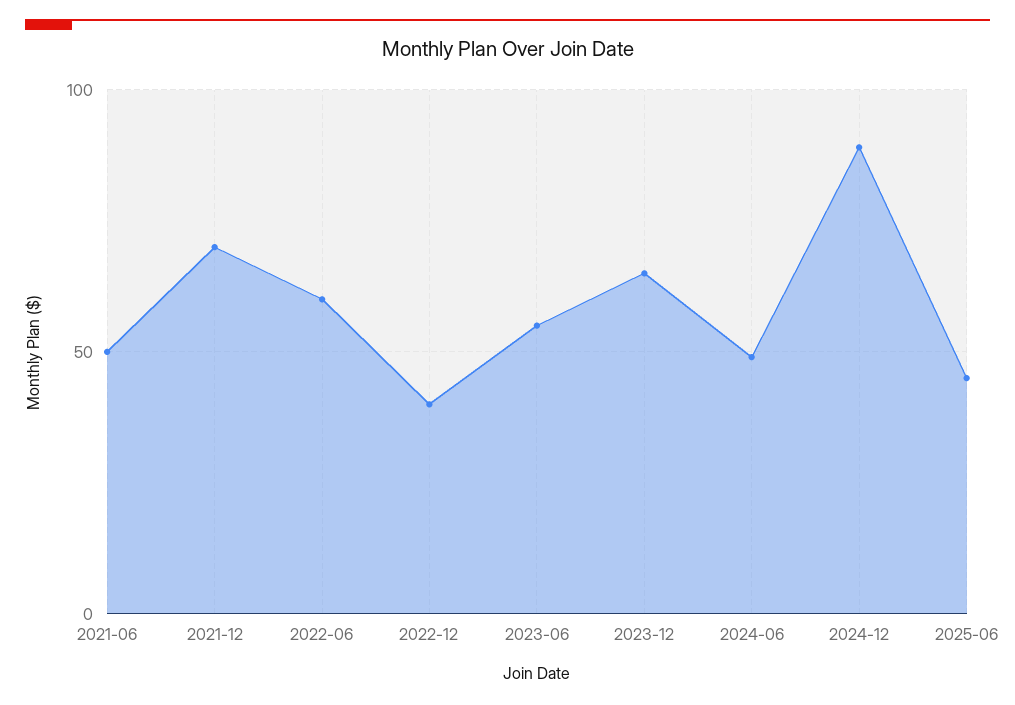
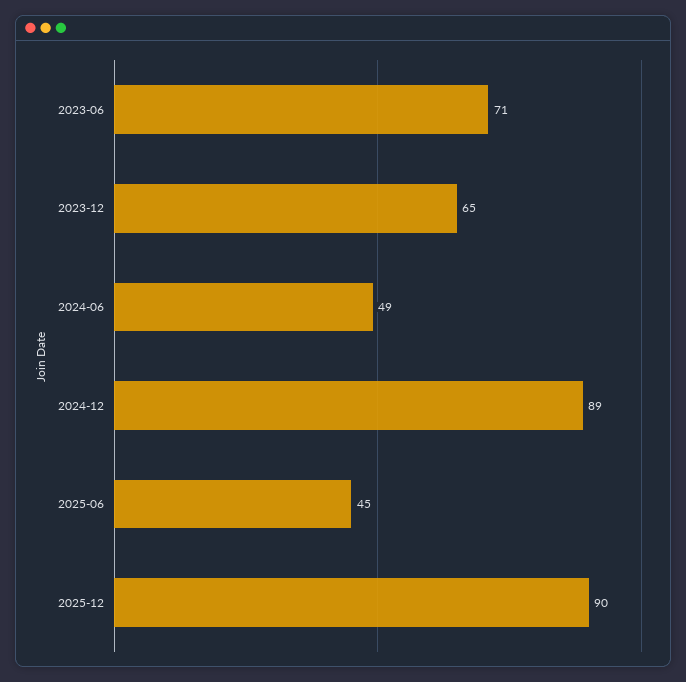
2021-06: 50 -> none
2021-12: 70 -> none
2022-06: 60 -> none
2022-12: 40 -> none
2023-06: 55 -> 71
2025-12: none -> 90

